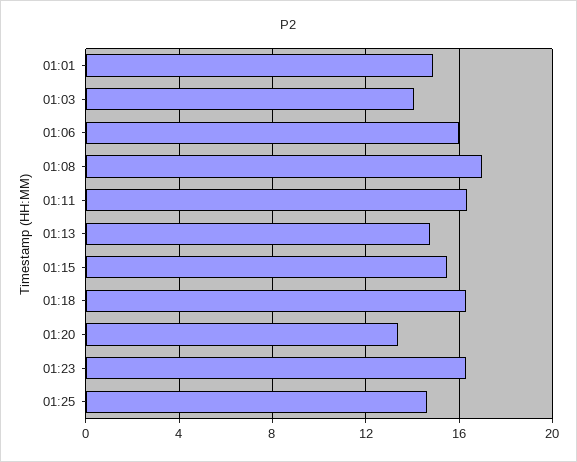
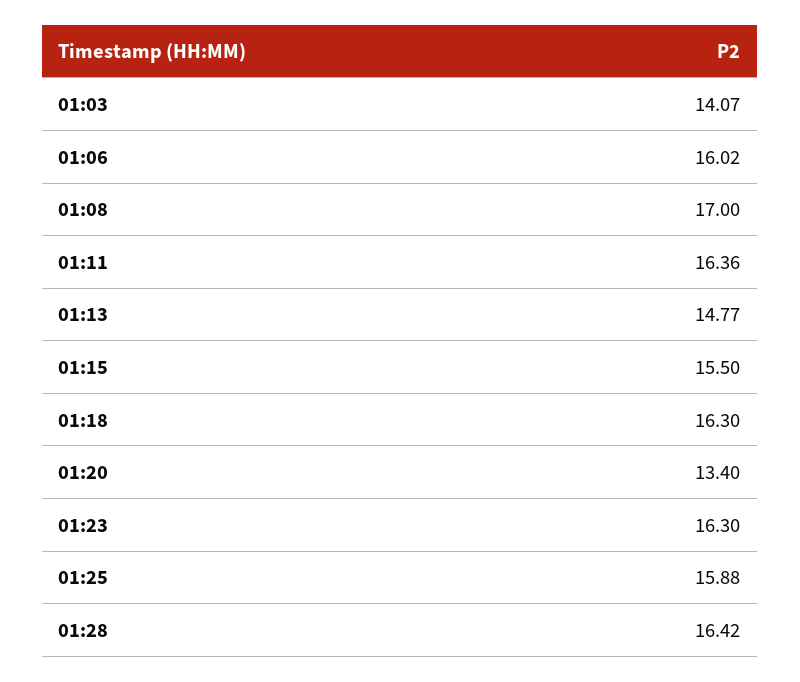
01:01: 15 -> none
01:25: 14.5 -> 15.88
01:28: none -> 16.42

